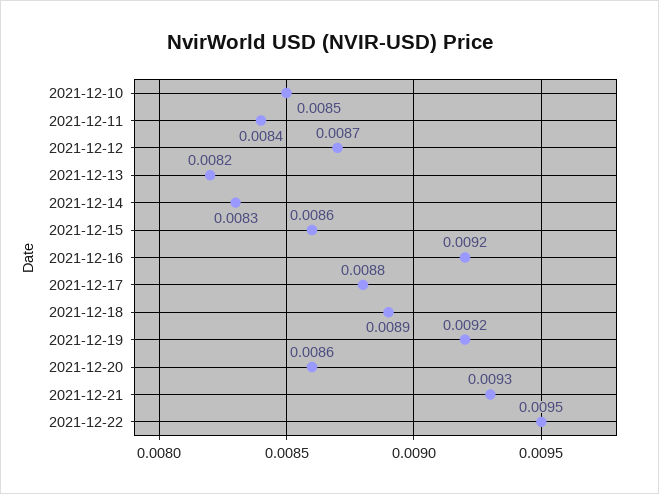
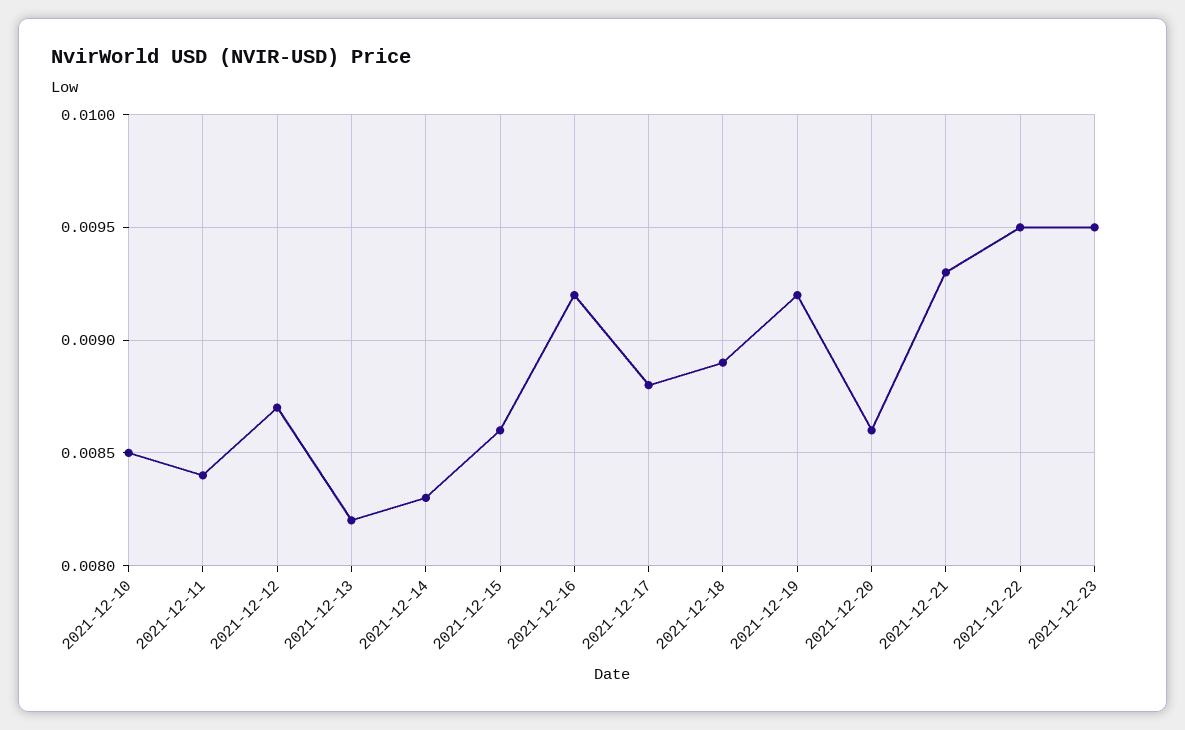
2021-12-23: none -> 0.0095

